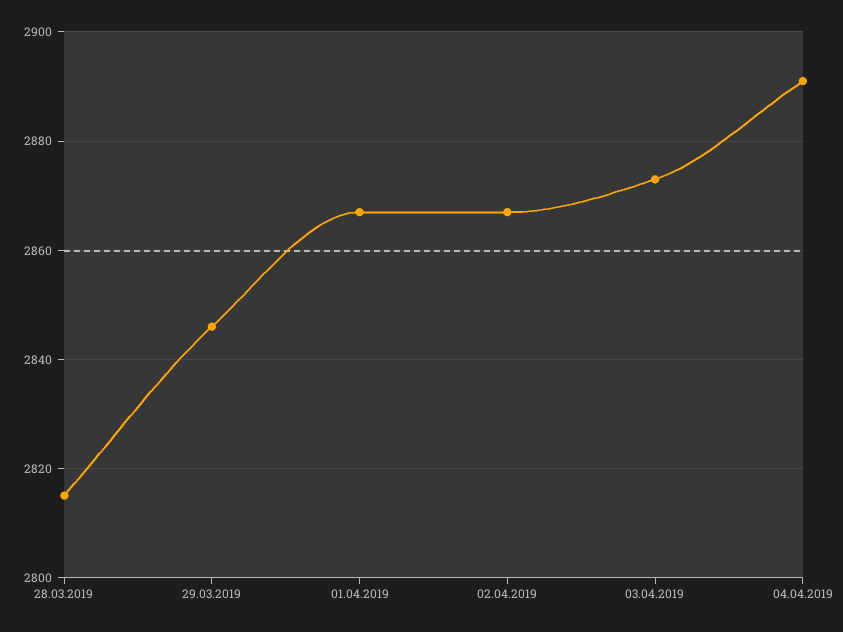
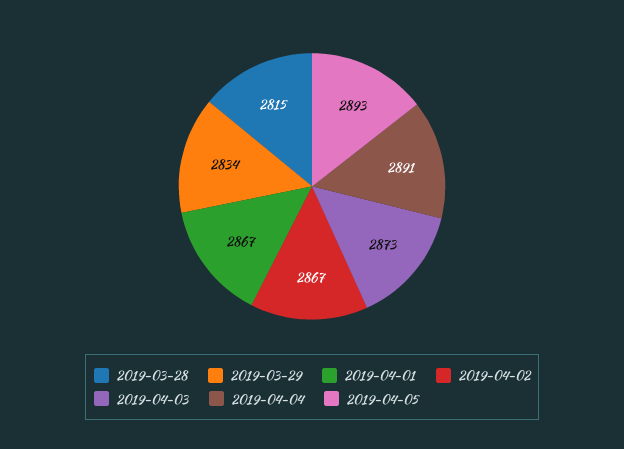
29.03.2019: 2845 -> 2834
2019-04-05: none -> 2893

